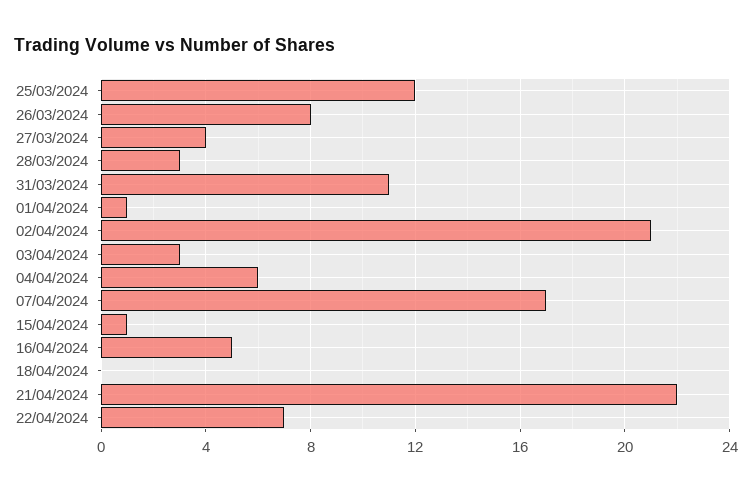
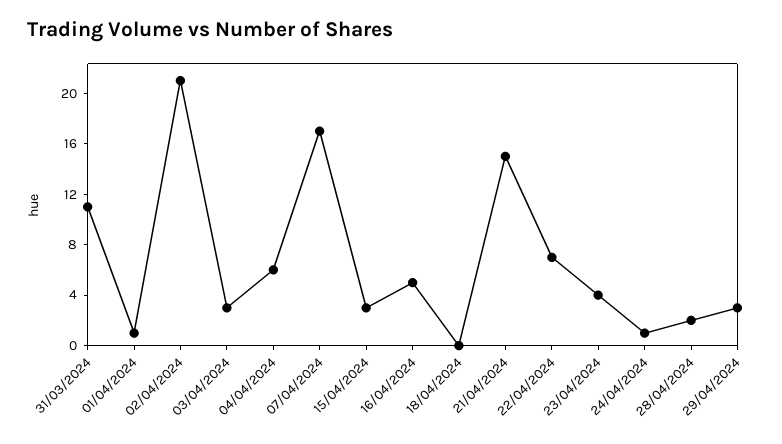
25/03/2024: 12 -> none
26/03/2024: 8 -> none
27/03/2024: 4 -> none
28/03/2024: 3 -> none
15/04/2024: 1 -> 3
21/04/2024: 22 -> 15
23/04/2024: none -> 4
24/04/2024: none -> 1
28/04/2024: none -> 2
29/04/2024: none -> 3

